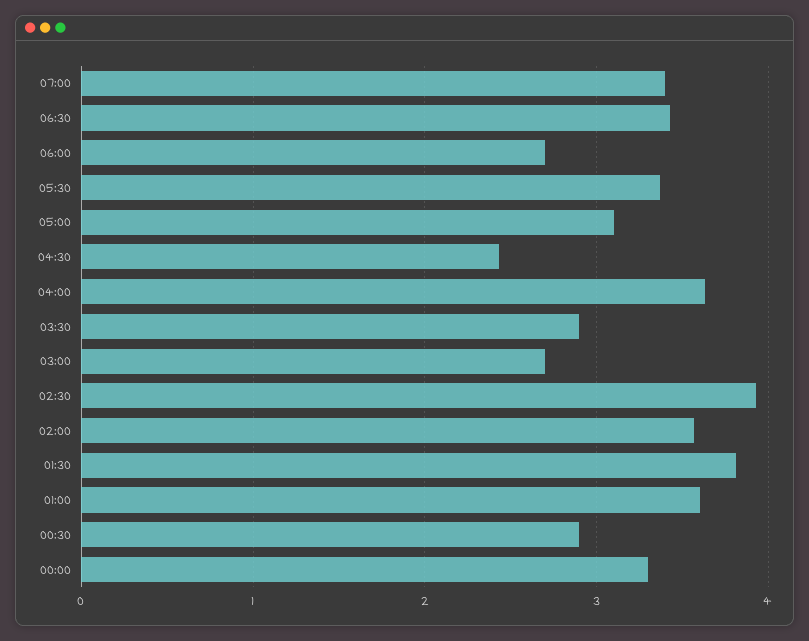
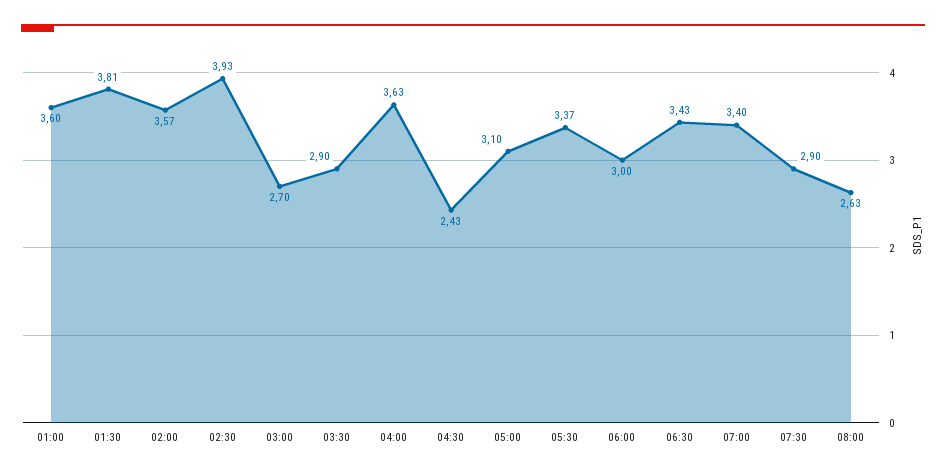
06:00: 2.7 -> 3
00:30: 2.9 -> none
00:00: 3.3 -> none
07:30: none -> 2.9
08:00: none -> 2.63

